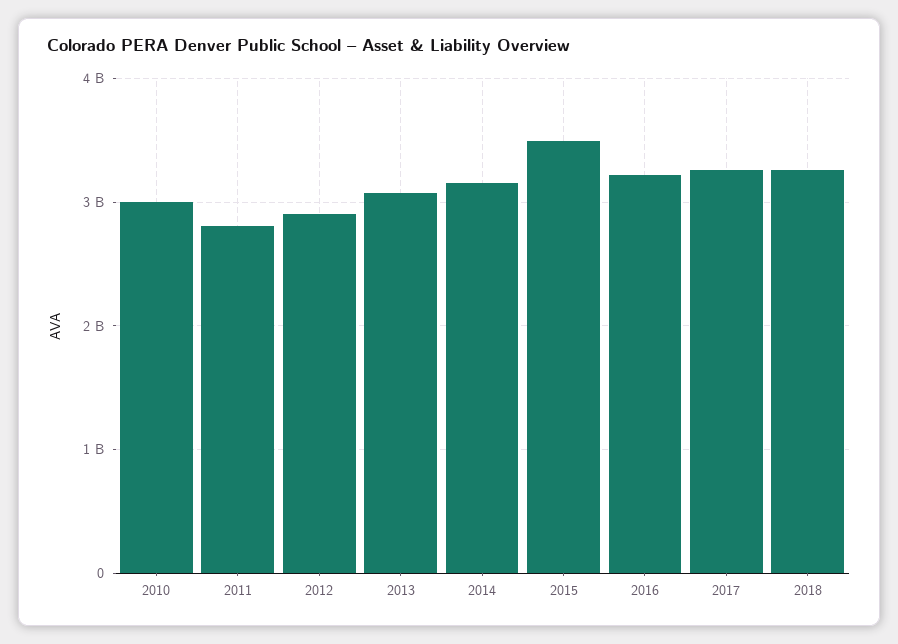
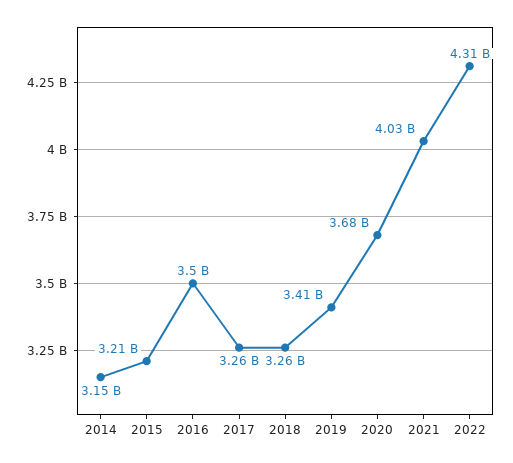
2010: 3000000000 -> none
2011: 2800000000 -> none
2012: 2900000000 -> none
2013: 3100000000 -> none
2015: 3500000000 -> 3210000000
2016: 3200000000 -> 3500000000
2019: none -> 3410000000
2020: none -> 3680000000
2021: none -> 4030000000
2022: none -> 4310000000

